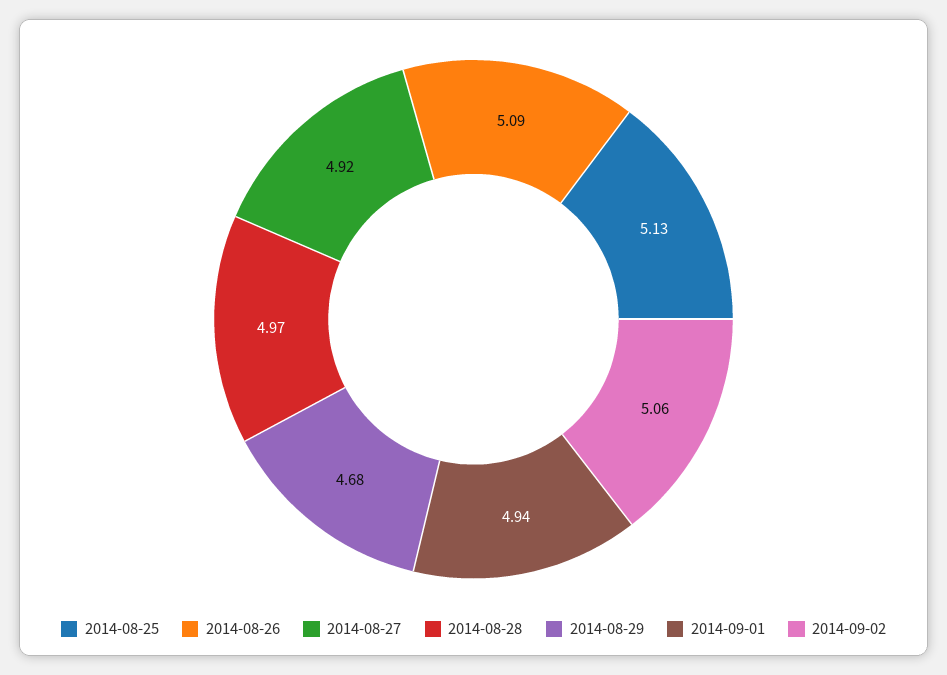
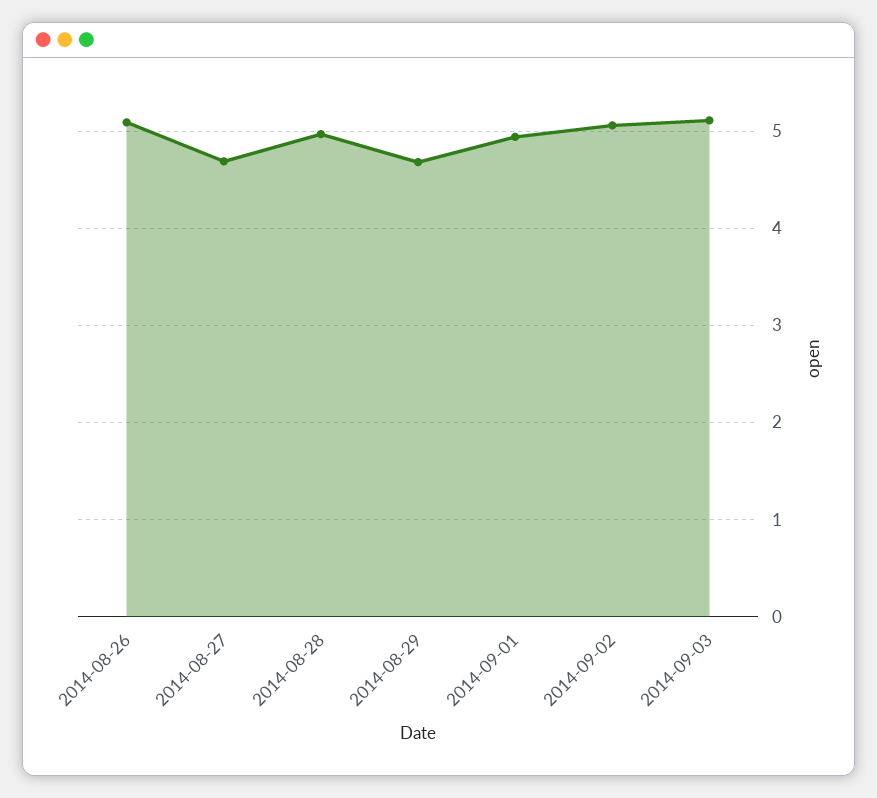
2014-08-25: 5.13 -> none
2014-08-27: 4.92 -> 4.7
2014-09-03: none -> 5.1

